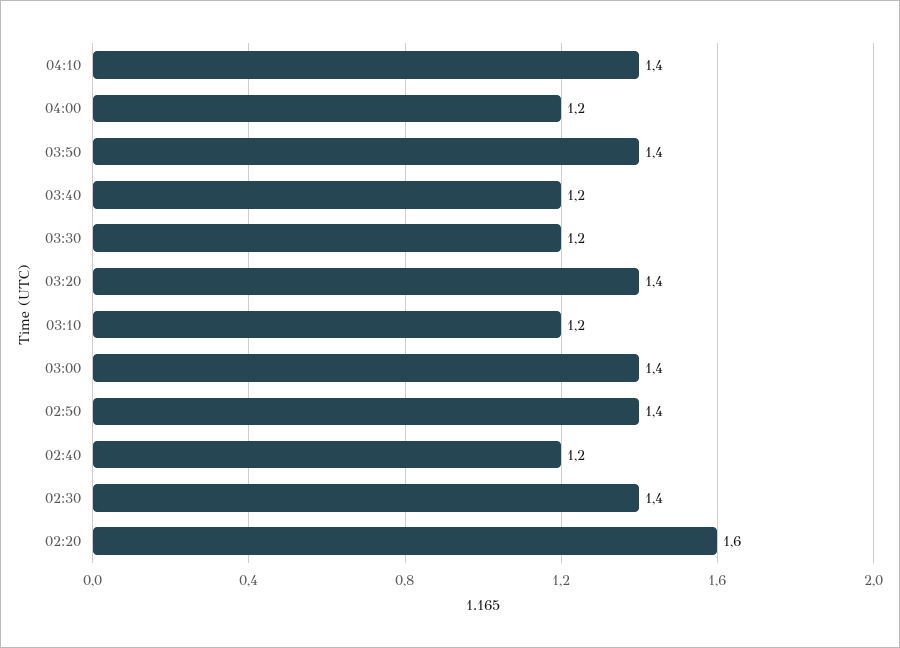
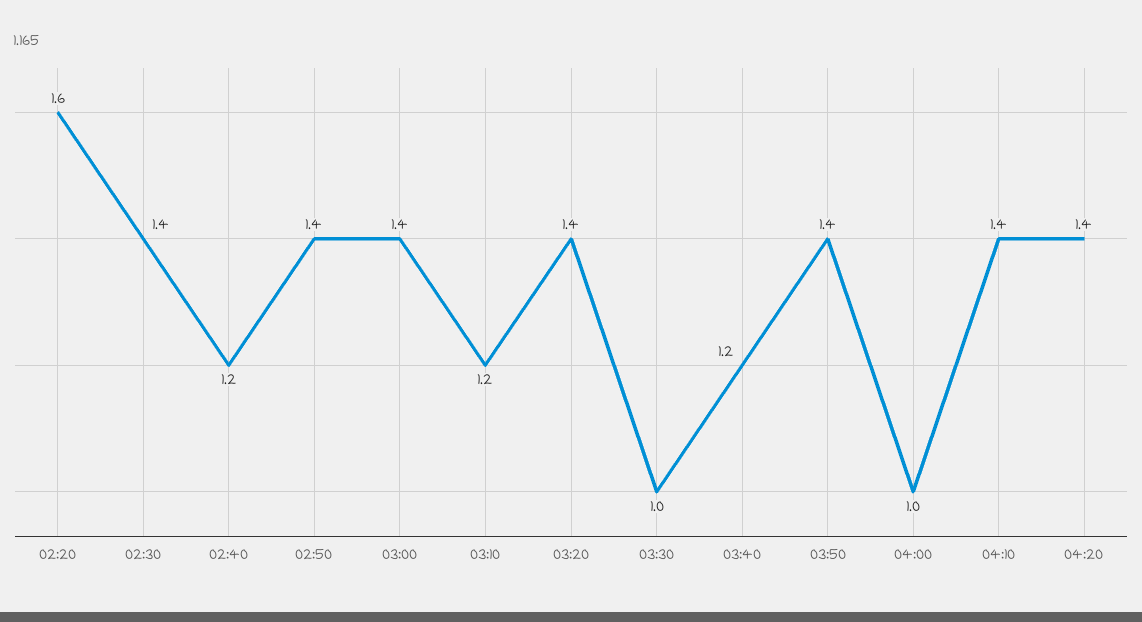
04:00: 1.2 -> 1
03:30: 1.2 -> 1
04:20: none -> 1.4

